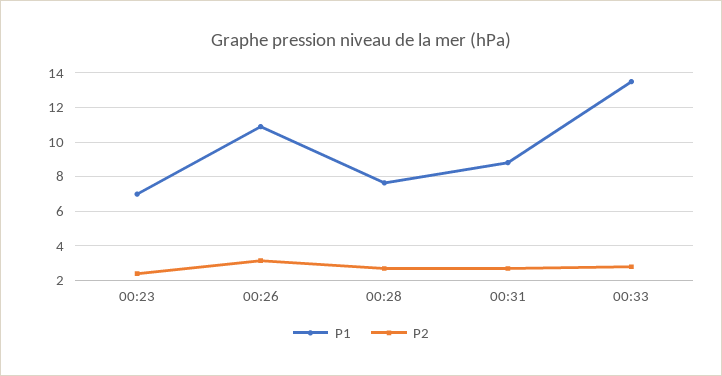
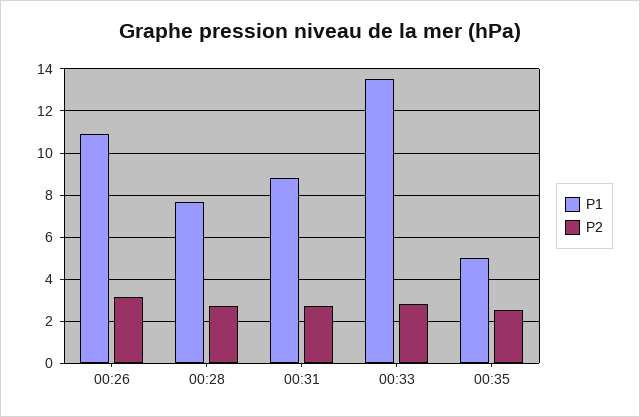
P1, 00:23: 7 -> none
P2, 00:23: 2.5 -> none
P1, 00:35: none -> 5
P2, 00:35: none -> 2.5

